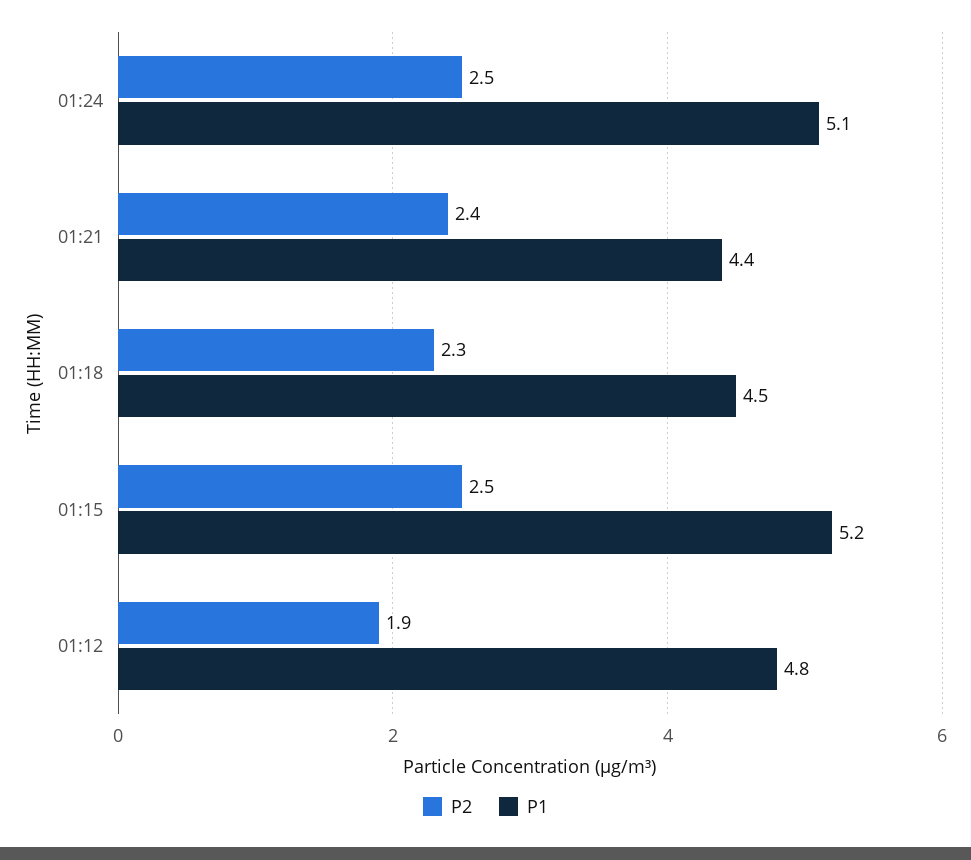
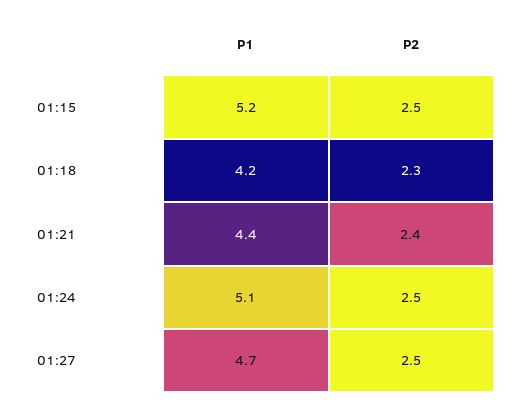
P1, 01:18: 4.5 -> 4.2
P2, 01:12: 1.9 -> none
P1, 01:12: 4.8 -> none
P1, 01:27: none -> 4.7
P2, 01:27: none -> 2.5

